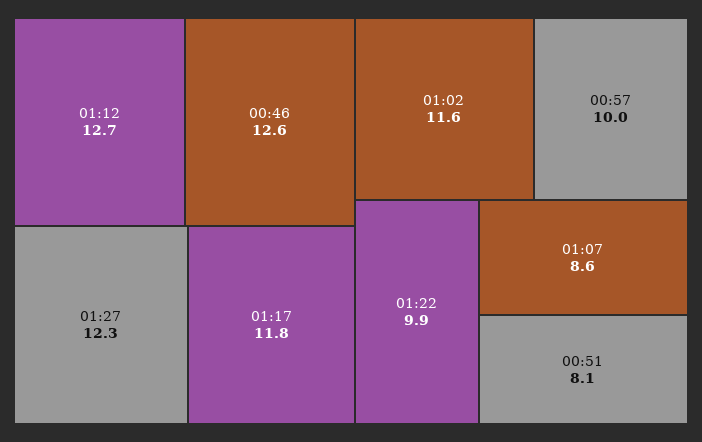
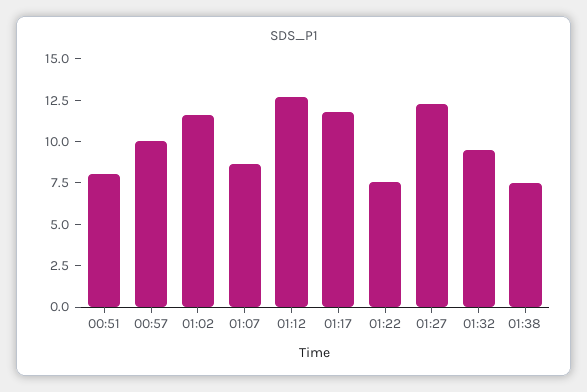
00:46: 12.6 -> none
01:22: 9.9 -> 7.5
01:32: none -> 9.5
01:38: none -> 7.5

